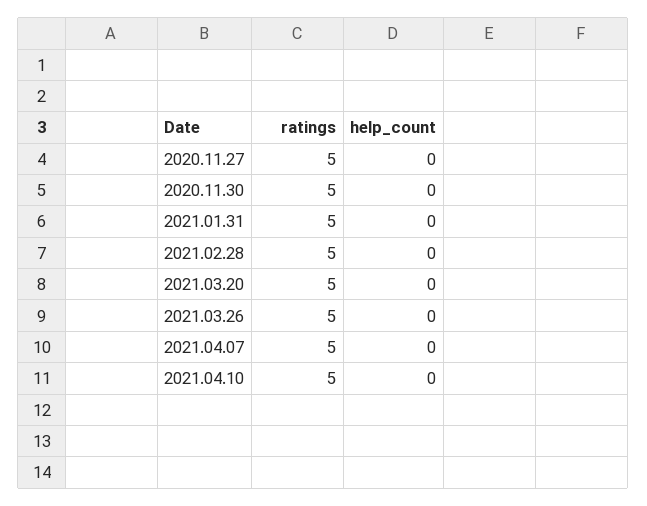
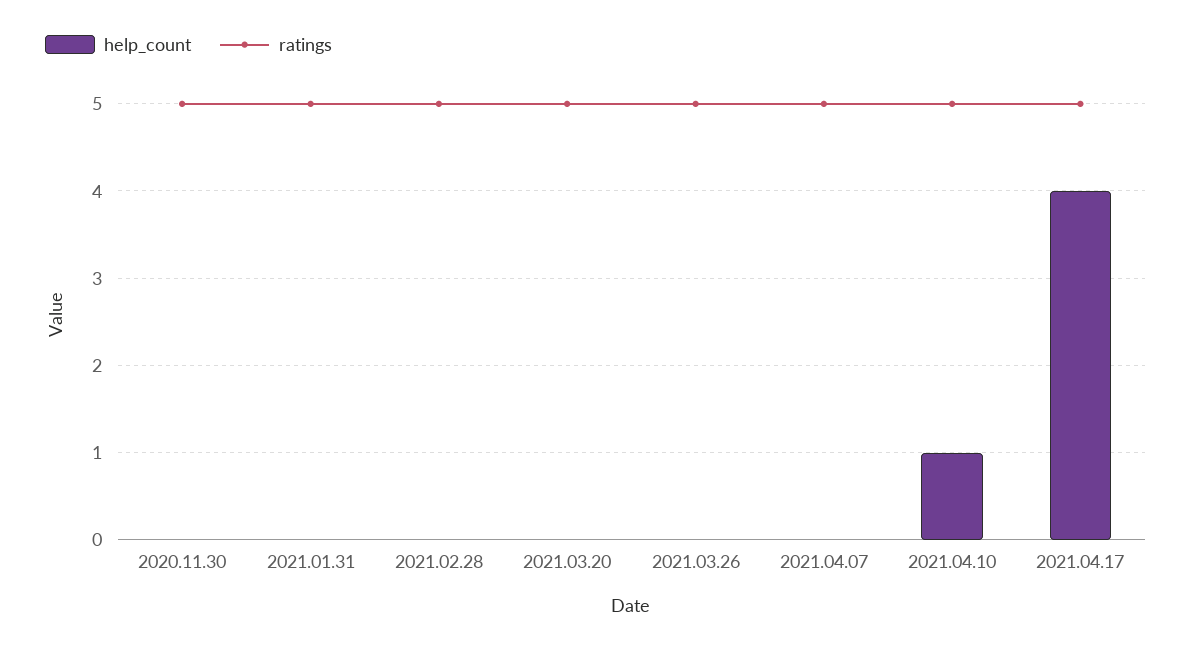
ratings, 2020.11.27: 5 -> none
help_count, 2020.11.27: 0 -> none
help_count, 2021.04.10: 0 -> 1
help_count, 2021.04.17: none -> 4
ratings, 2021.04.17: none -> 5

